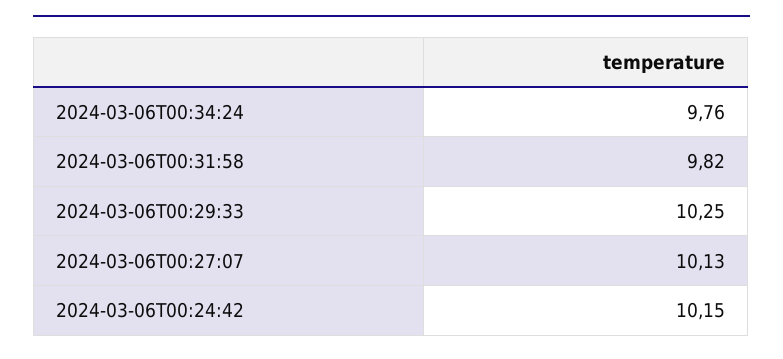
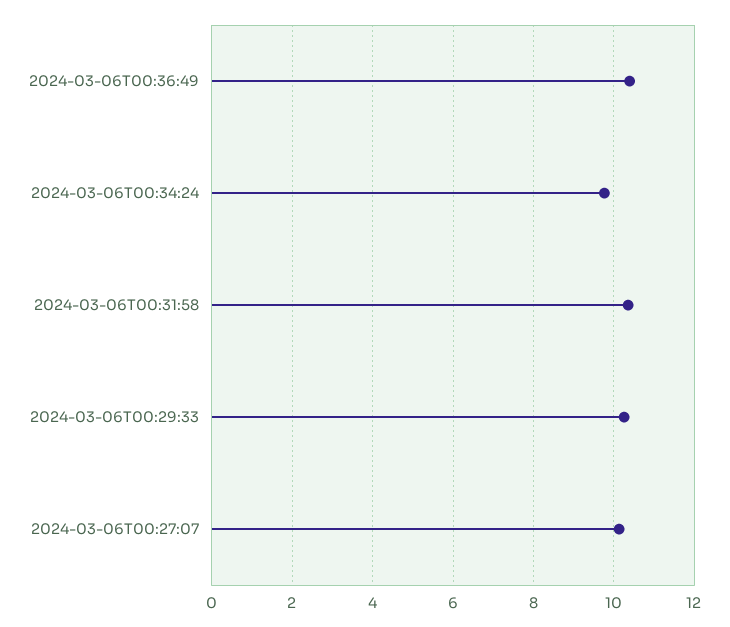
2024-03-06T00:31:58: 9.82 -> 10.4
2024-03-06T00:24:42: 10.15 -> none
2024-03-06T00:36:49: none -> 10.4

